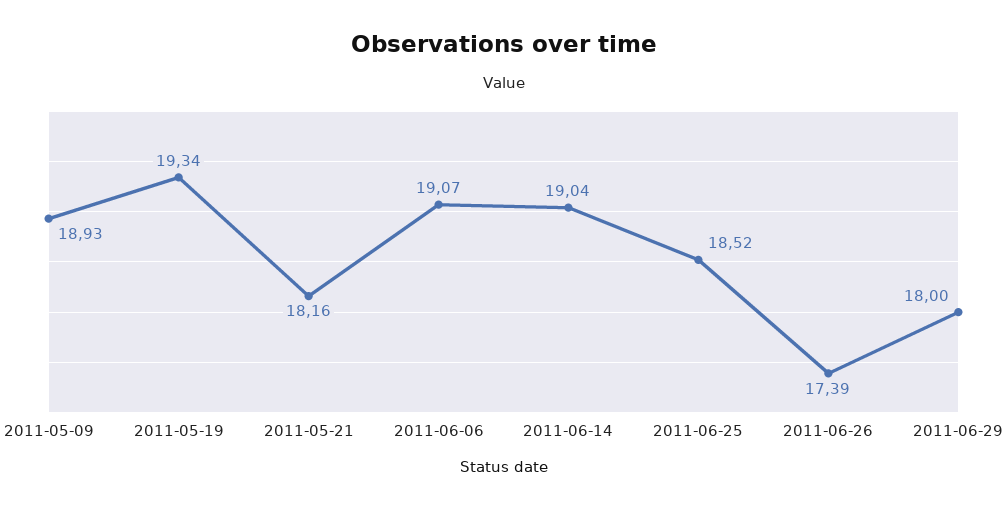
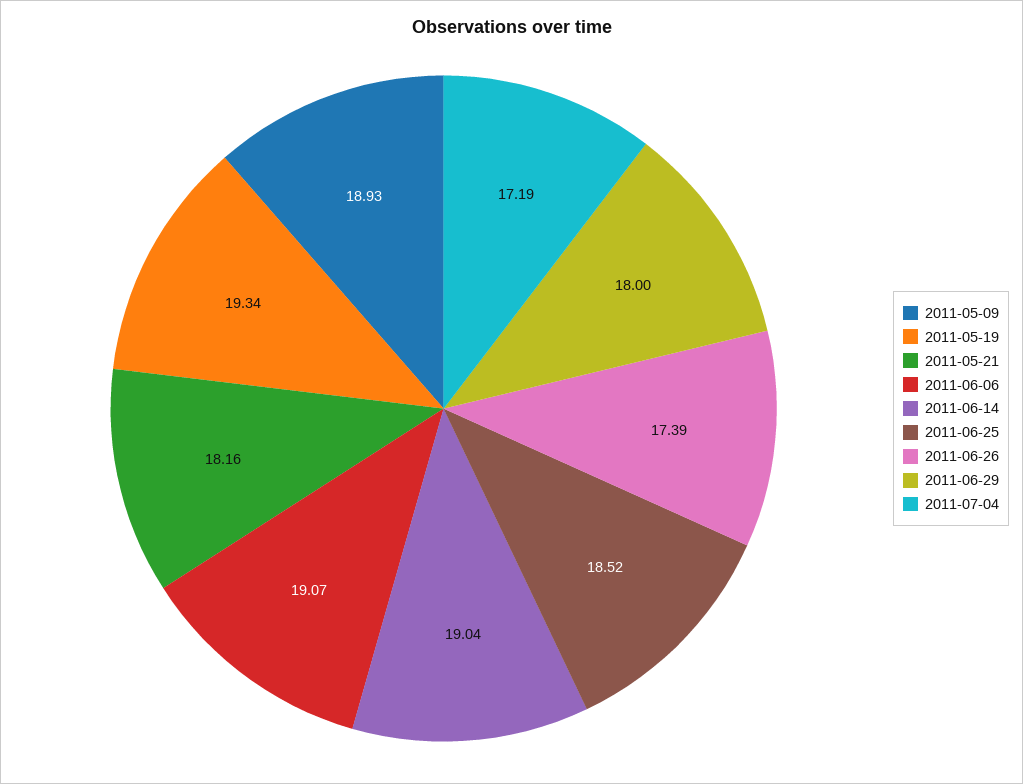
2011-07-04: none -> 17.19

